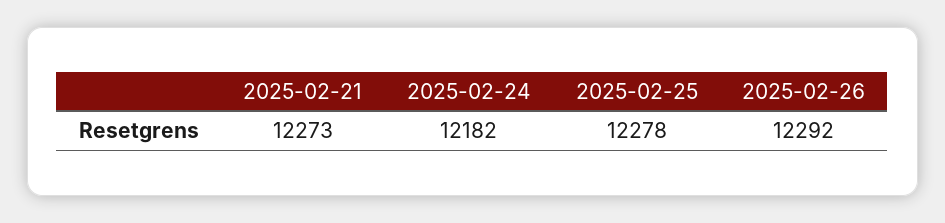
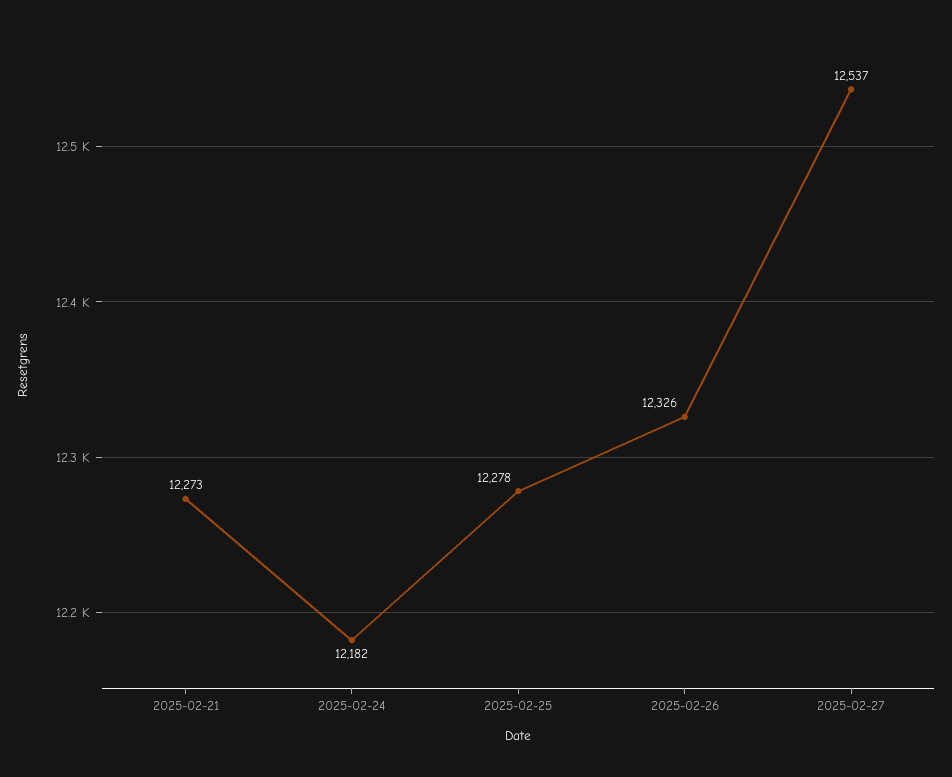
2025-02-26: 12292 -> 12326
2025-02-27: none -> 12537

